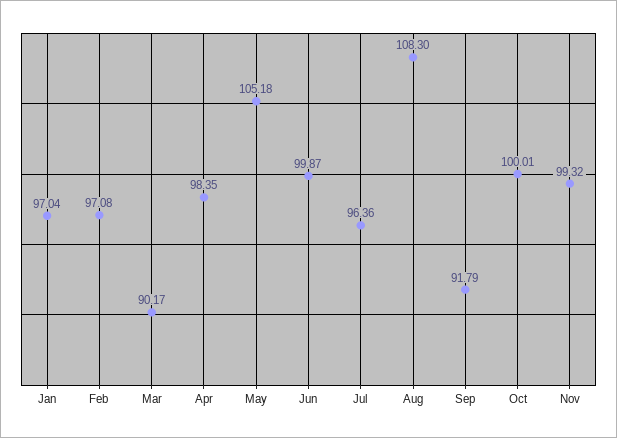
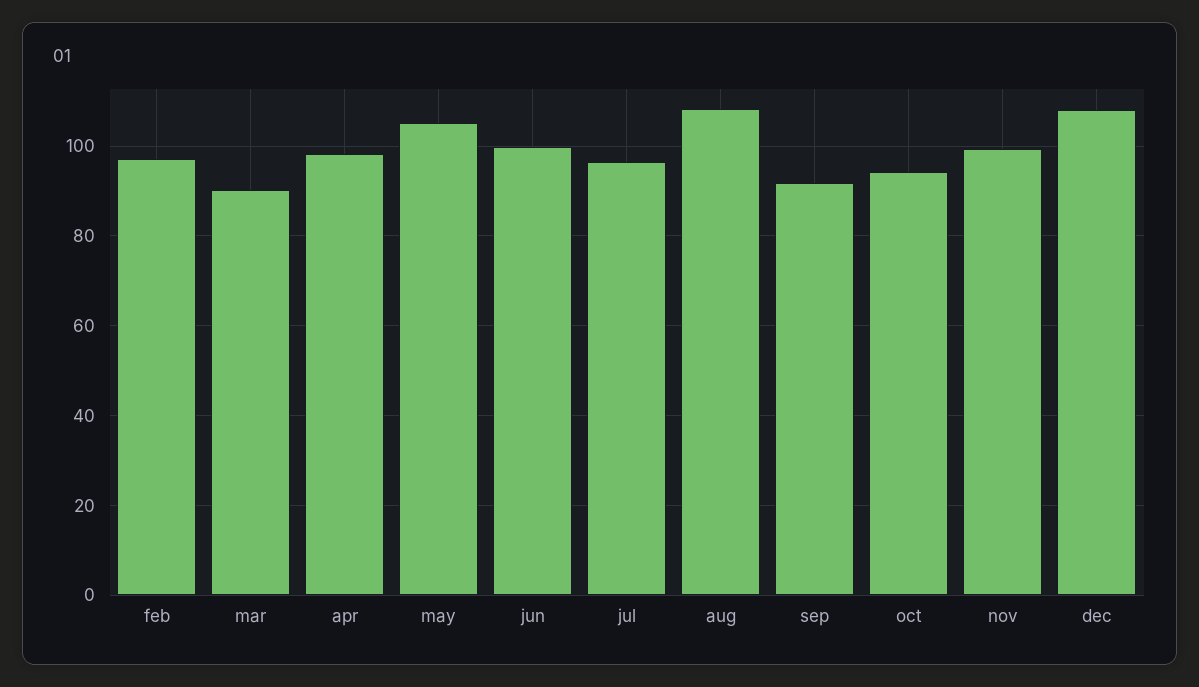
Jan: 97.04 -> none
Oct: 100.01 -> 94
dec: none -> 108

